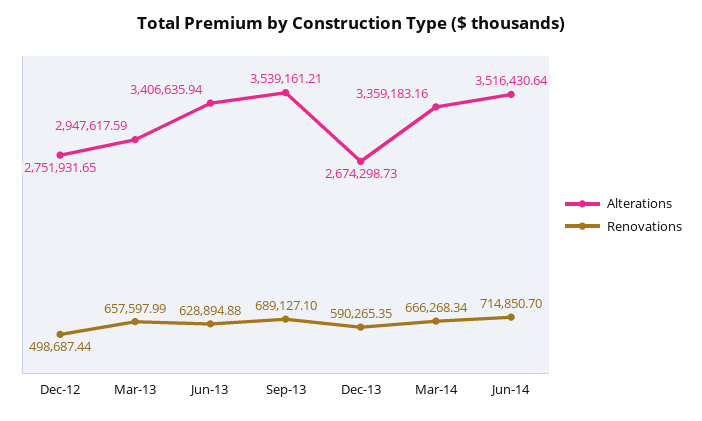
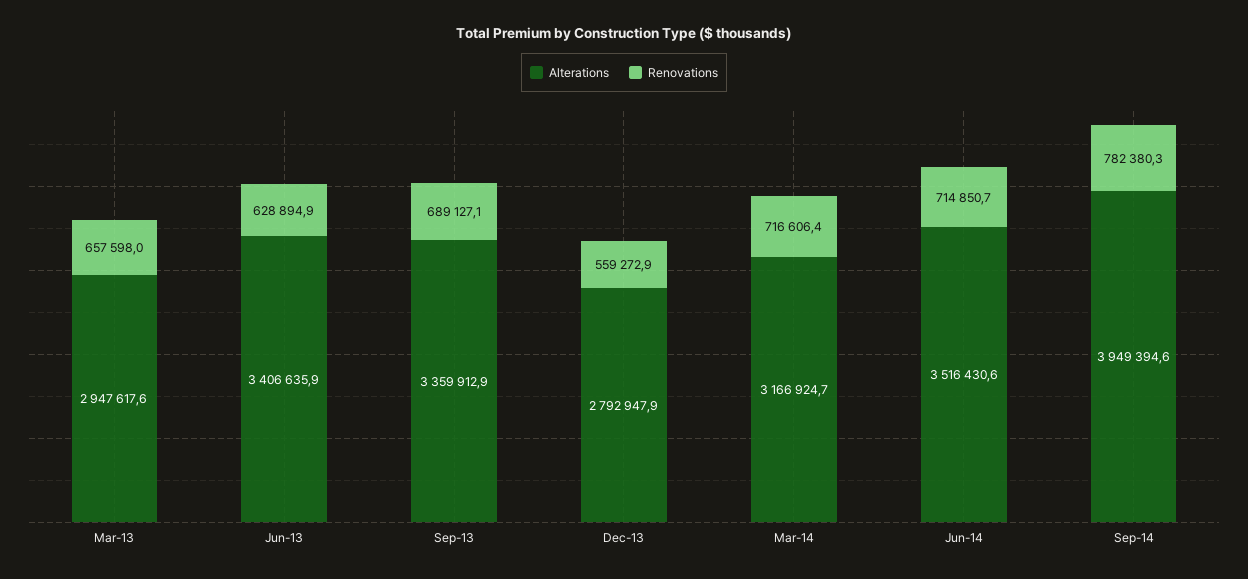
Alterations, Dec-12: 2751931.65 -> none
Renovations, Dec-12: 498687.44 -> none
Alterations, Sep-13: 3539161.21 -> 3359912.9
Alterations, Dec-13: 2674298.73 -> 2792947.9
Renovations, Dec-13: 590265.35 -> 559272.9
Alterations, Mar-14: 3359183.16 -> 3166924.7
Renovations, Mar-14: 666268.34 -> 716606.4
Alterations, Sep-14: none -> 3949394.6
Renovations, Sep-14: none -> 782380.3

